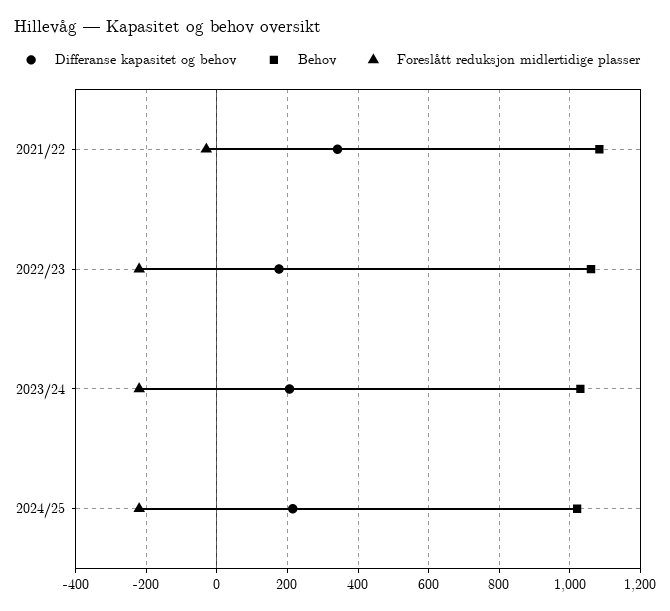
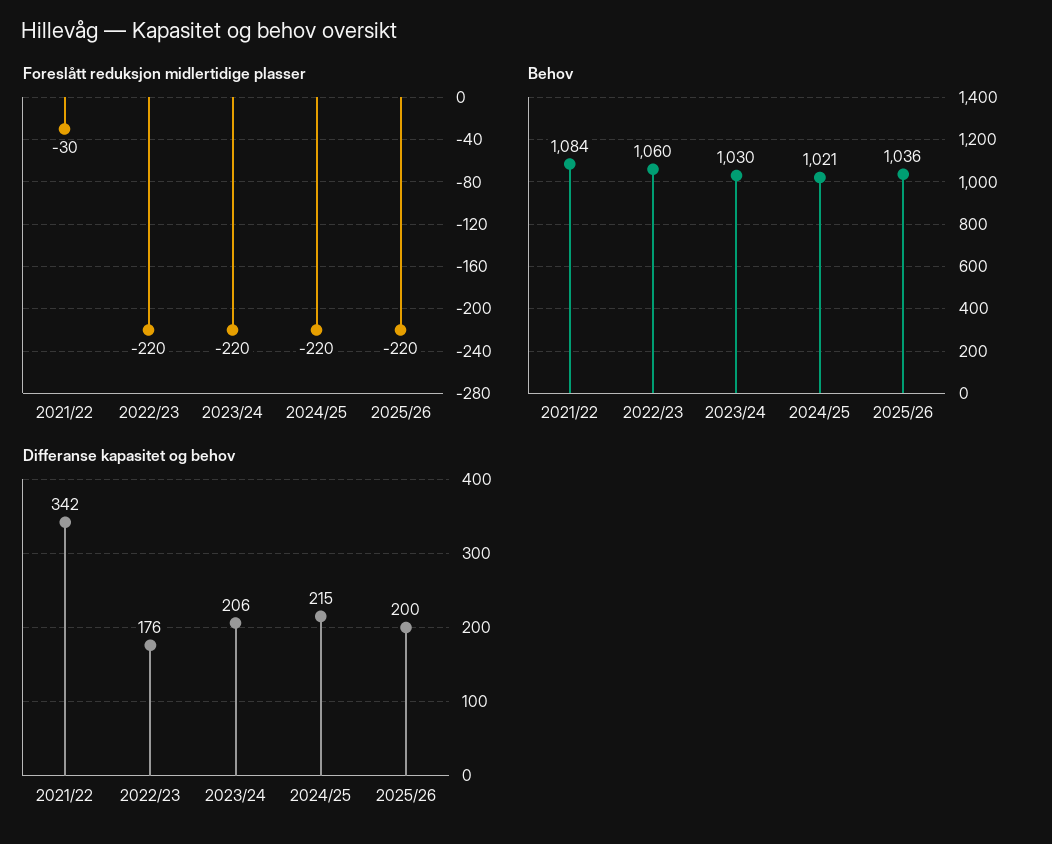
Foreslått reduksjon midlertidige plasser, 2025/26: none -> -220
Behov, 2025/26: none -> 1036
Differanse kapasitet og behov, 2025/26: none -> 200

